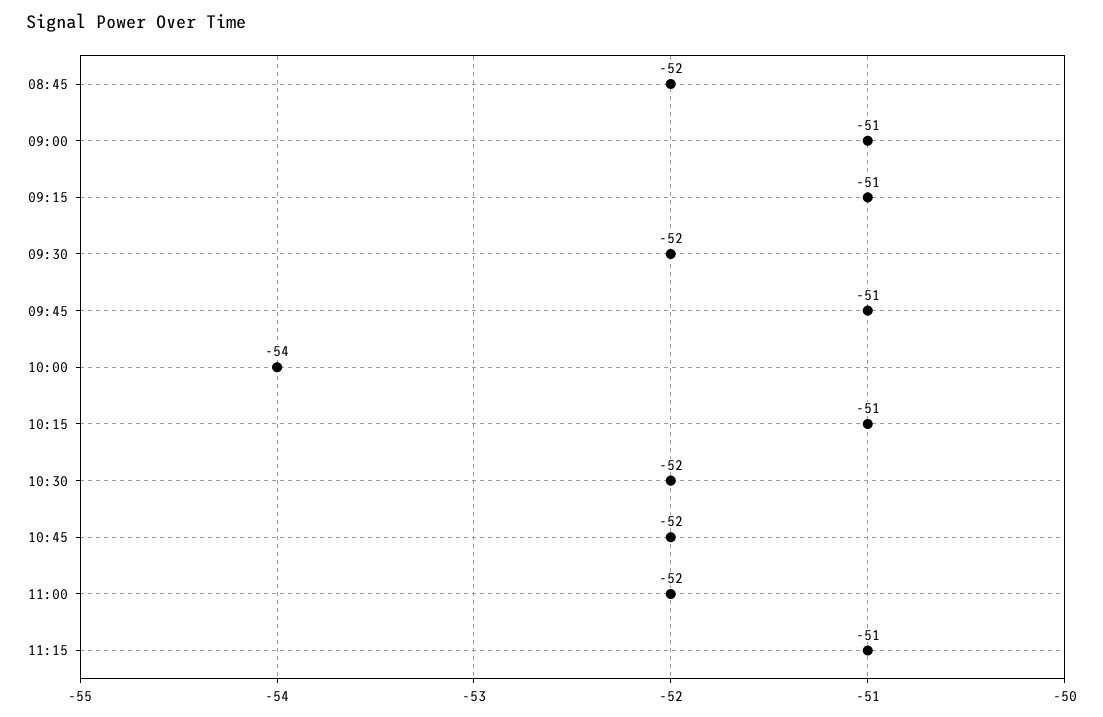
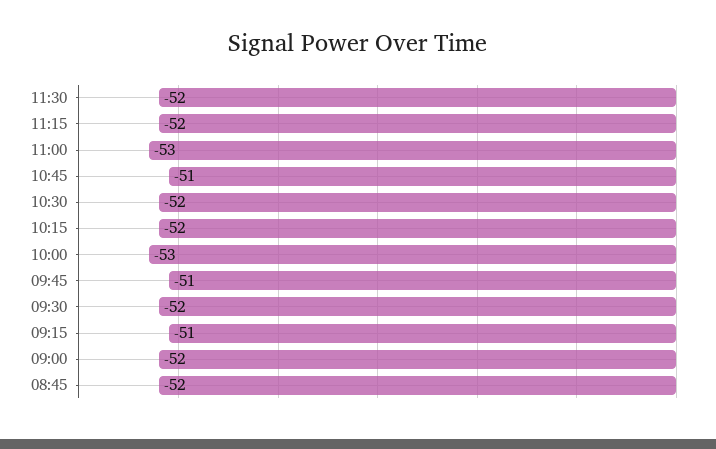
09:00: -51 -> -52
10:00: -54 -> -53
10:15: -51 -> -52
10:45: -52 -> -51
11:00: -52 -> -53
11:15: -51 -> -52
11:30: none -> -52

